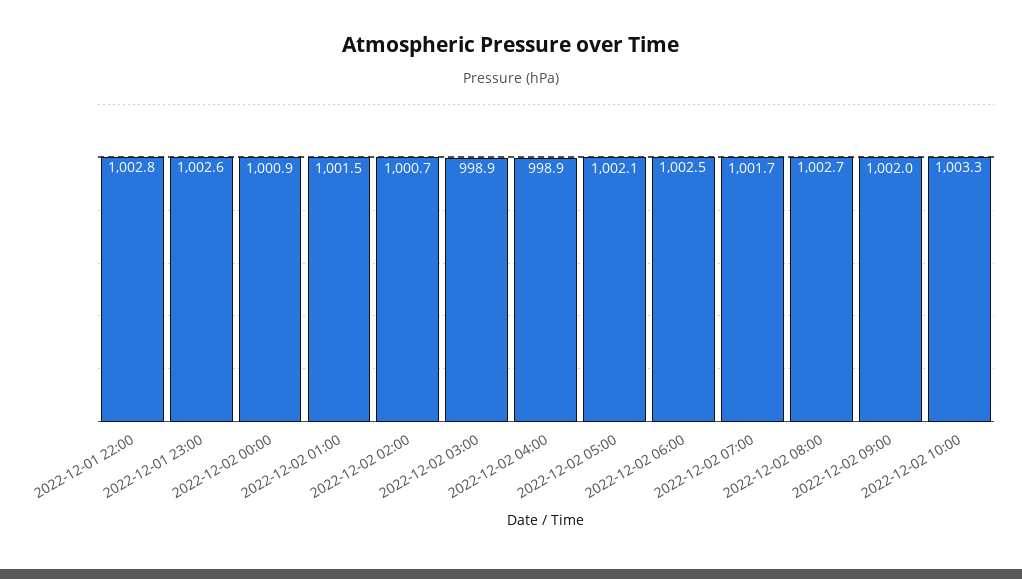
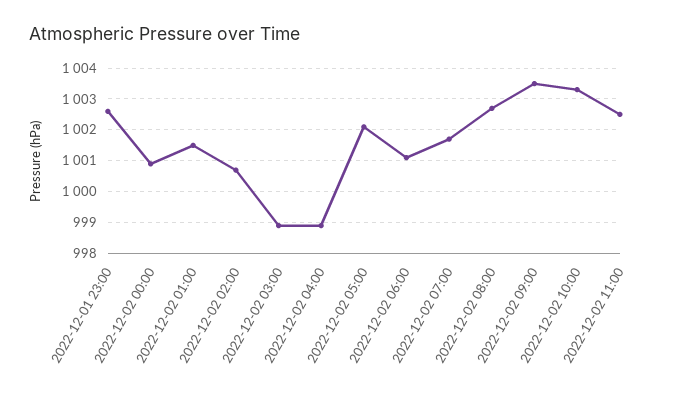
2022-12-01 22:00: 1002.8 -> none
2022-12-02 06:00: 1002.5 -> 1001
2022-12-02 09:00: 1002 -> 1003.5
2022-12-02 11:00: none -> 1002.5

